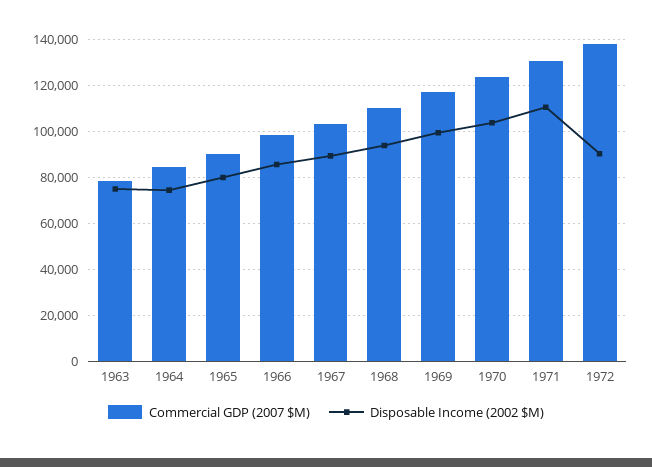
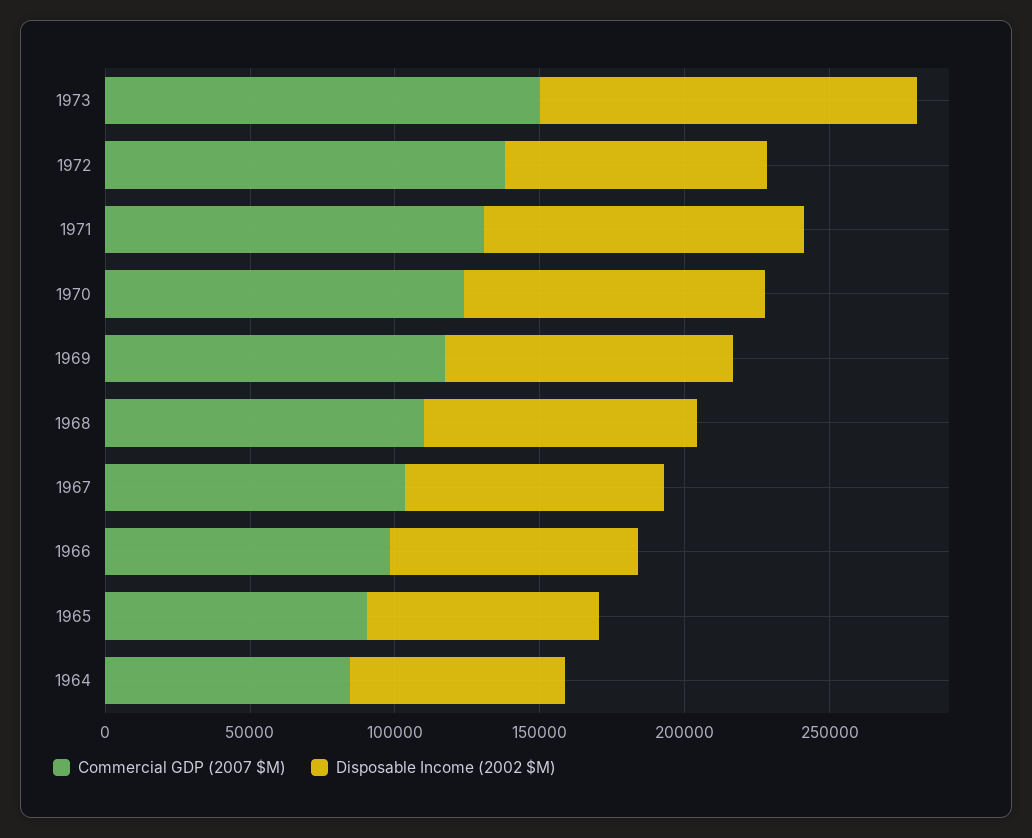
Commercial GDP (2007 $M), 1963: 80000 -> none
Disposable Income (2002 $M), 1963: 75000 -> none
Commercial GDP (2007 $M), 1973: none -> 150000
Disposable Income (2002 $M), 1973: none -> 130000

